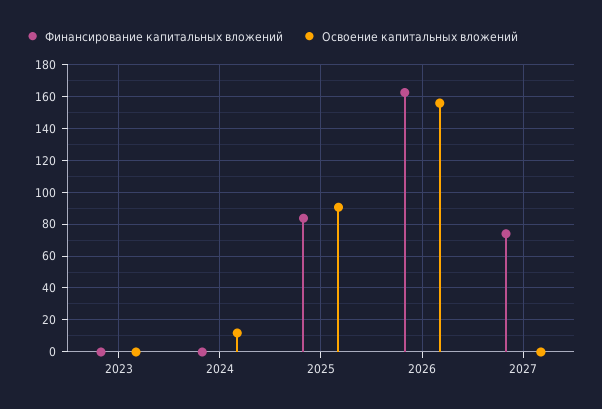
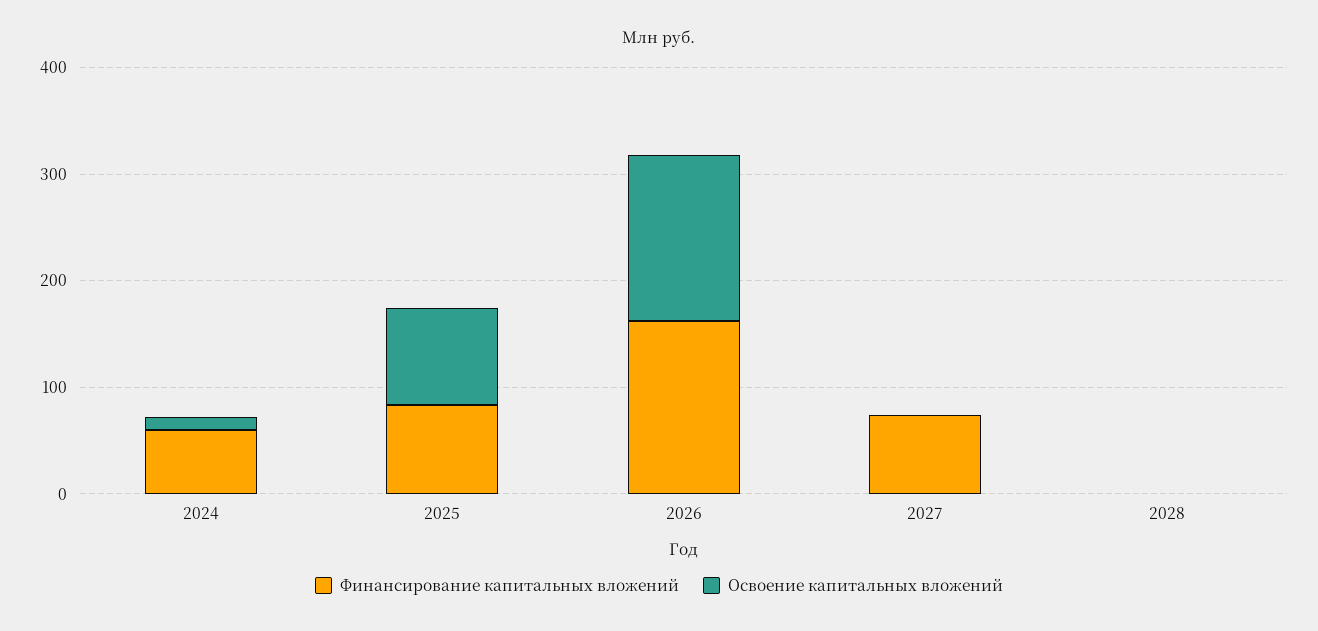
Финансирование капитальных вложений, 2023: 0 -> none
Освоение капитальных вложений, 2023: 0 -> none
Финансирование капитальных вложений, 2024: 0 -> 60
Финансирование капитальных вложений, 2028: none -> 0
Освоение капитальных вложений, 2028: none -> 0

